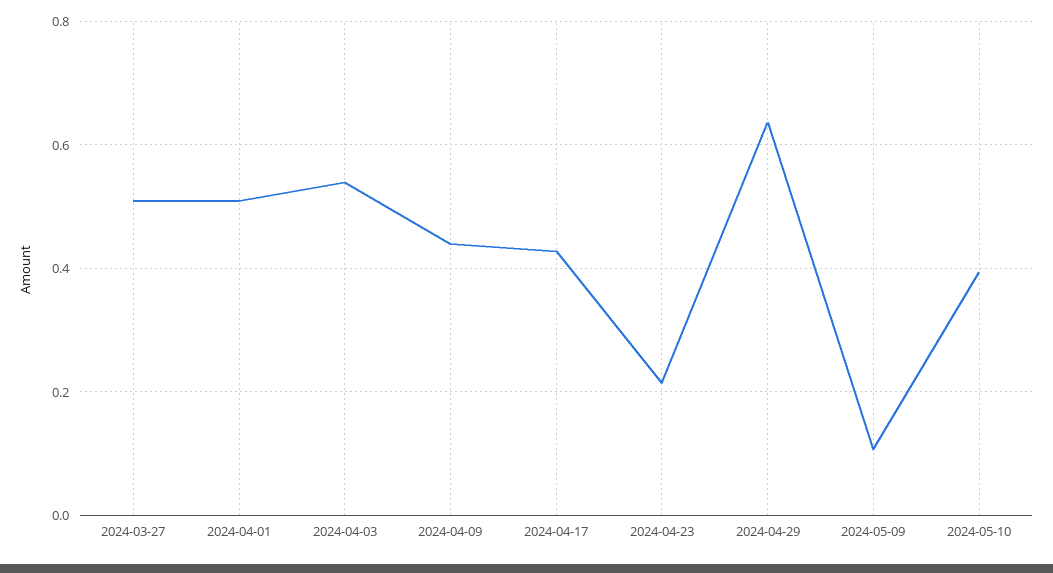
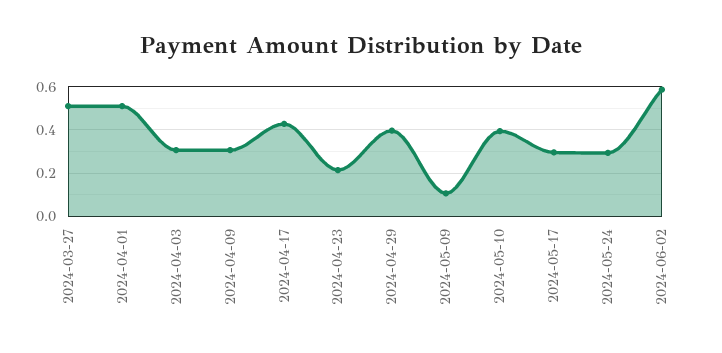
2024-04-03: 0.54 -> 0.3
2024-04-09: 0.44 -> 0.3
2024-04-29: 0.64 -> 0.4
2024-05-17: none -> 0.3
2024-05-24: none -> 0.3
2024-06-02: none -> 0.6

